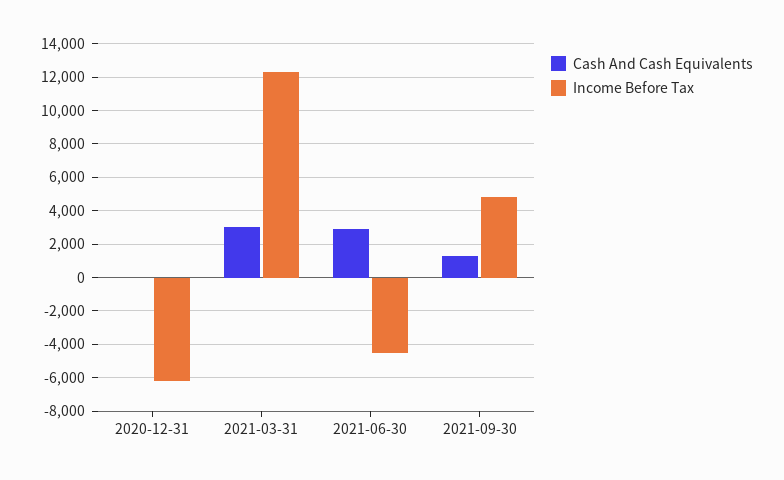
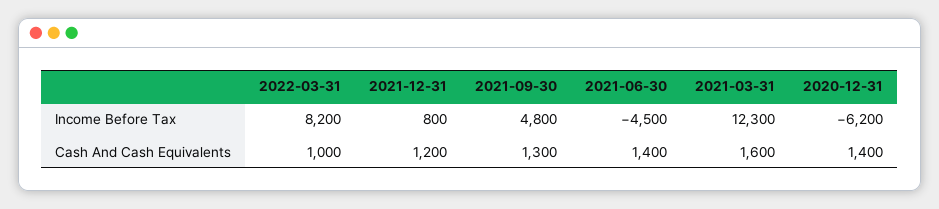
Cash And Cash Equivalents, 2020-12-31: 0 -> 1400
Cash And Cash Equivalents, 2021-03-31: 3000 -> 1600
Cash And Cash Equivalents, 2021-06-30: 3000 -> 1400
Income Before Tax, 2022-03-31: none -> 8200
Income Before Tax, 2021-12-31: none -> 800
Cash And Cash Equivalents, 2022-03-31: none -> 1000
Cash And Cash Equivalents, 2021-12-31: none -> 1200

